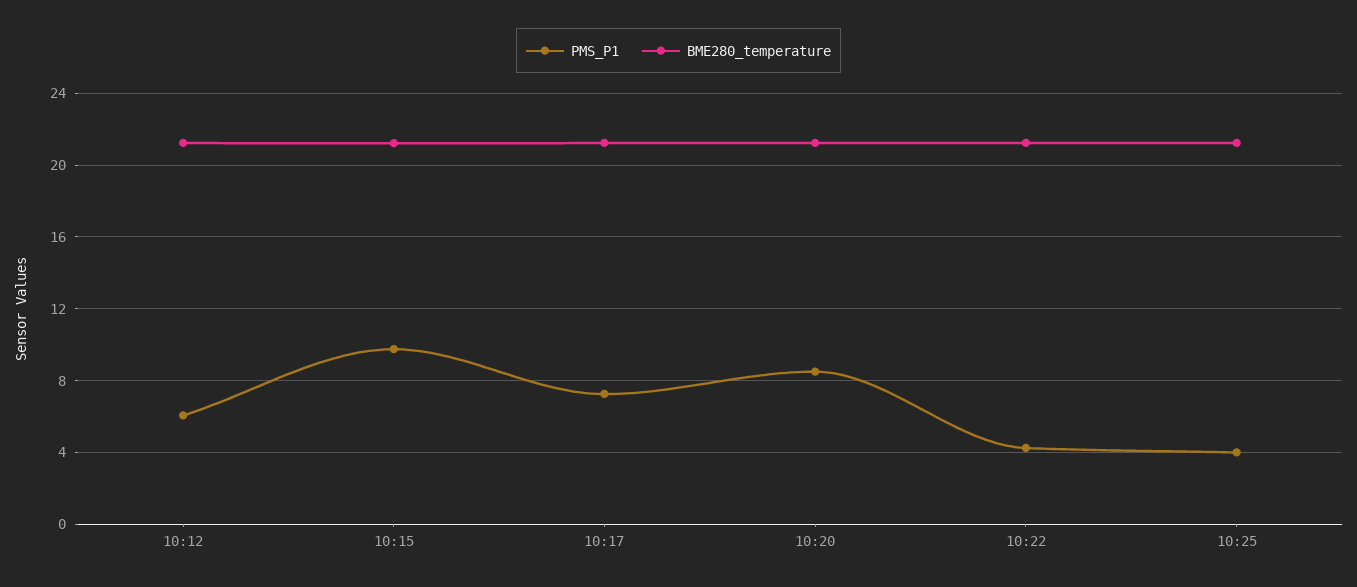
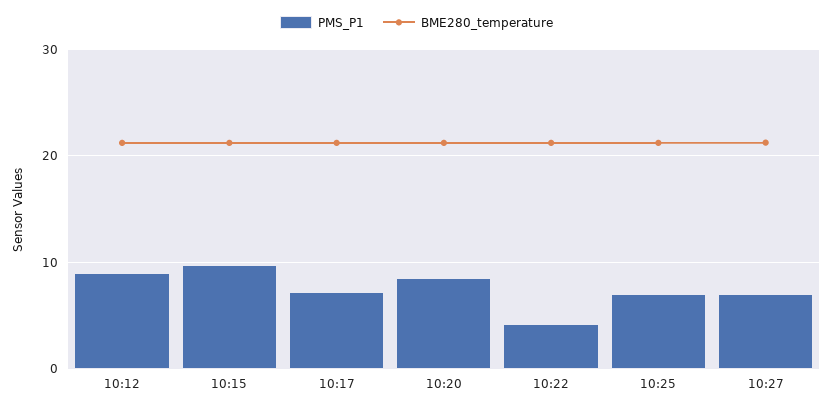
PMS_P1, 10:12: 6 -> 9
PMS_P1, 10:25: 4 -> 7
PMS_P1, 10:27: none -> 7
BME280_temperature, 10:27: none -> 21

